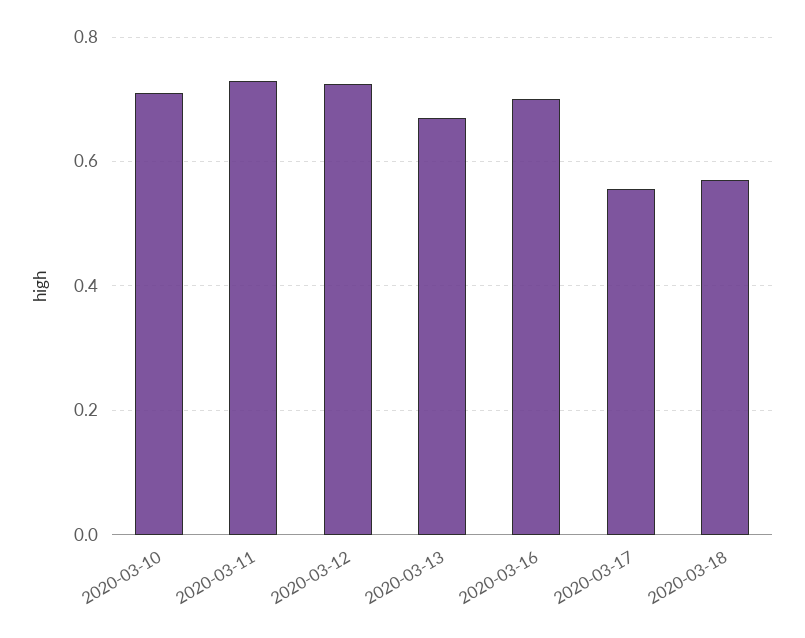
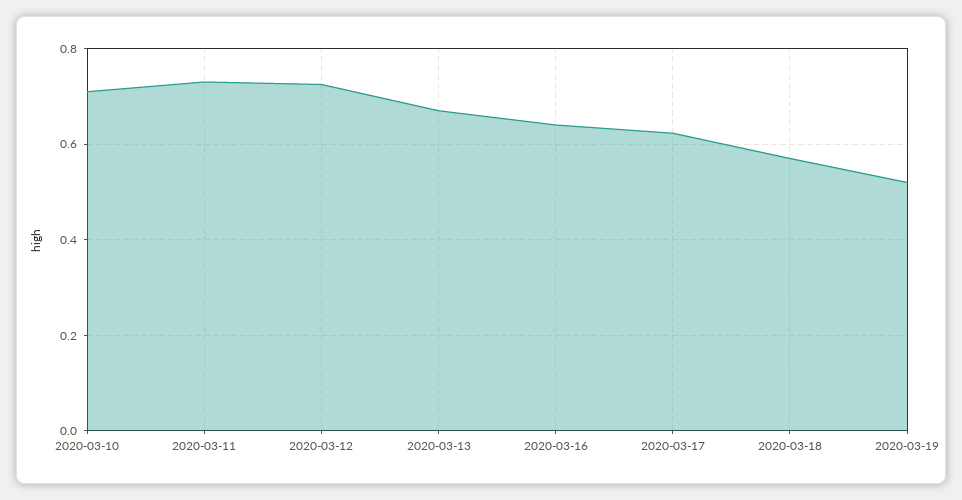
2020-03-16: 0.7 -> 0.64
2020-03-17: 0.56 -> 0.62
2020-03-19: none -> 0.52

